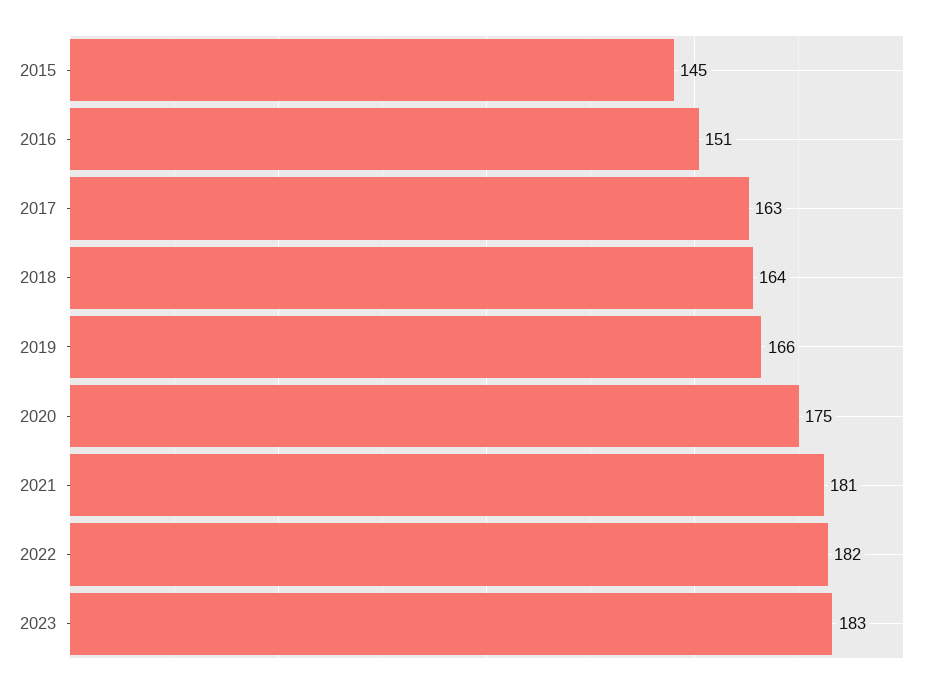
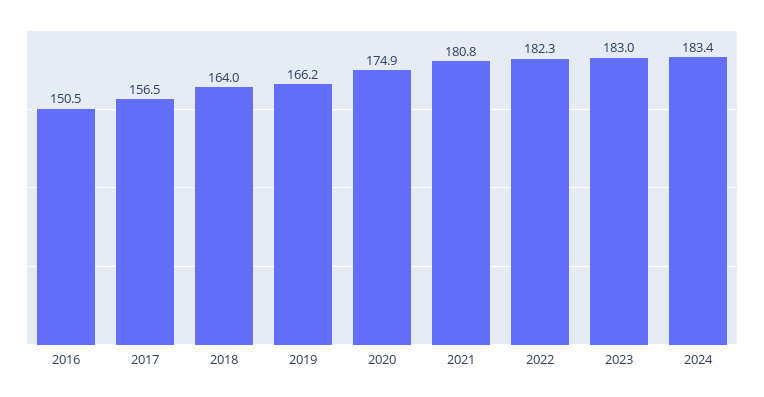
2015: 145 -> none
2017: 163 -> 156.5
2024: none -> 183.4

